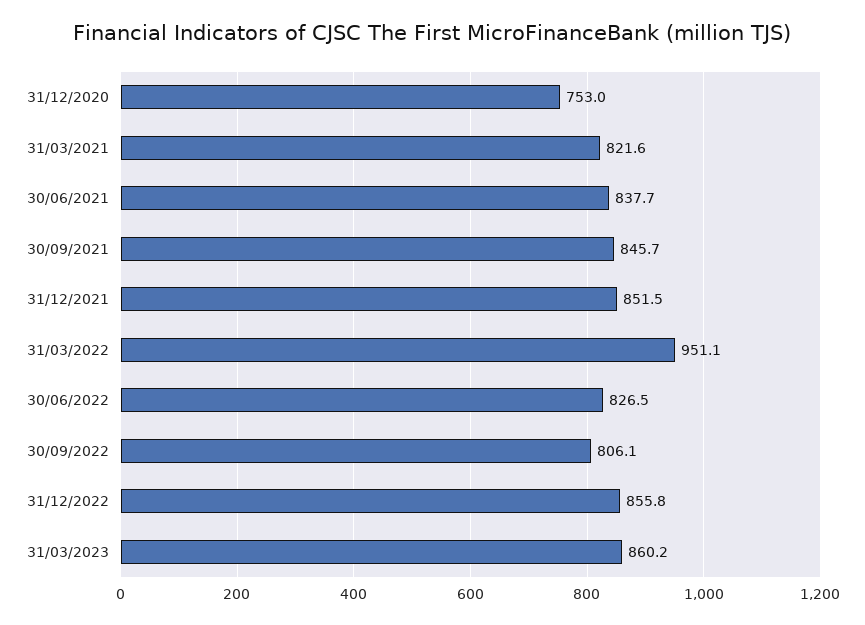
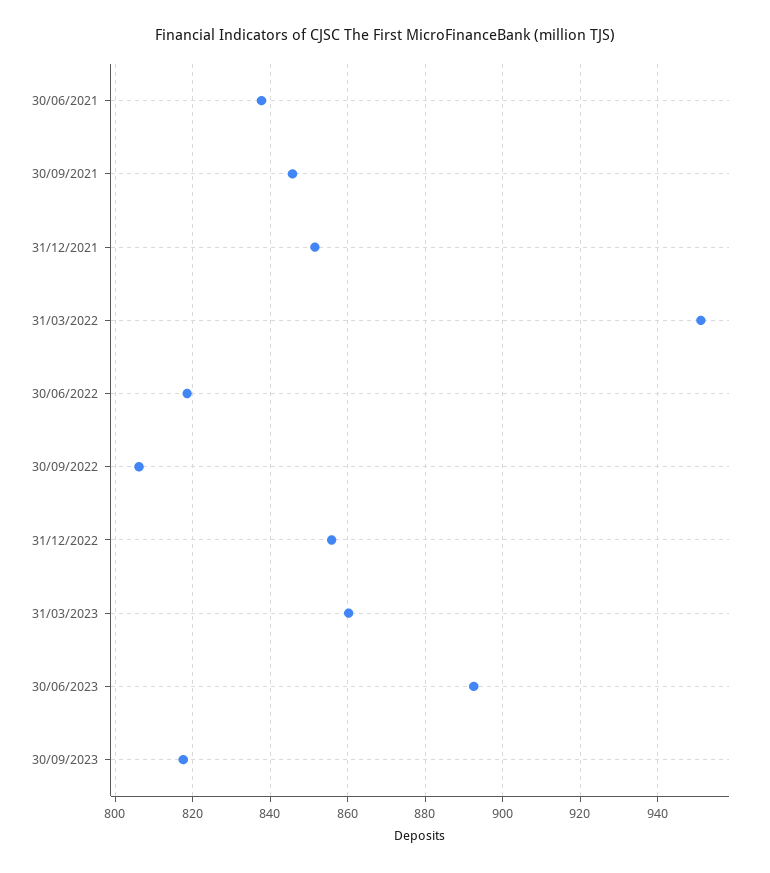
31/12/2020: 753 -> none
31/03/2021: 821.6 -> none
30/06/2022: 826.5 -> 818
30/06/2023: none -> 892
30/09/2023: none -> 818

